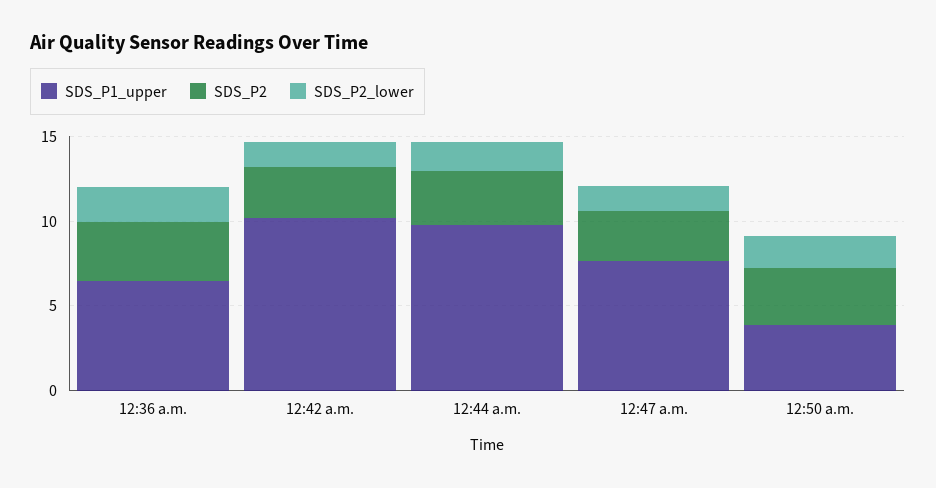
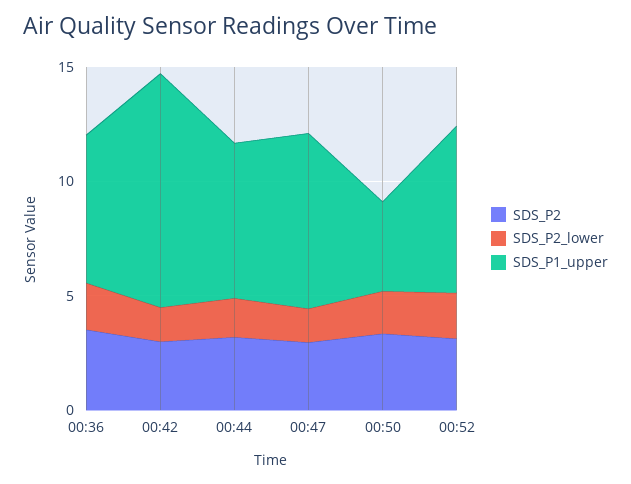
SDS_P1_upper, 12:44 a.m.: 10 -> 7
SDS_P2, 00:52: none -> 3
SDS_P2_lower, 00:52: none -> 2
SDS_P1_upper, 00:52: none -> 7

